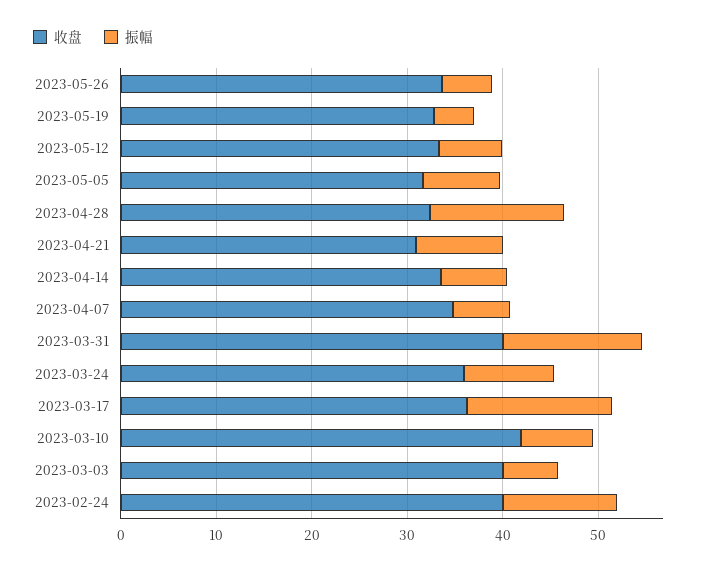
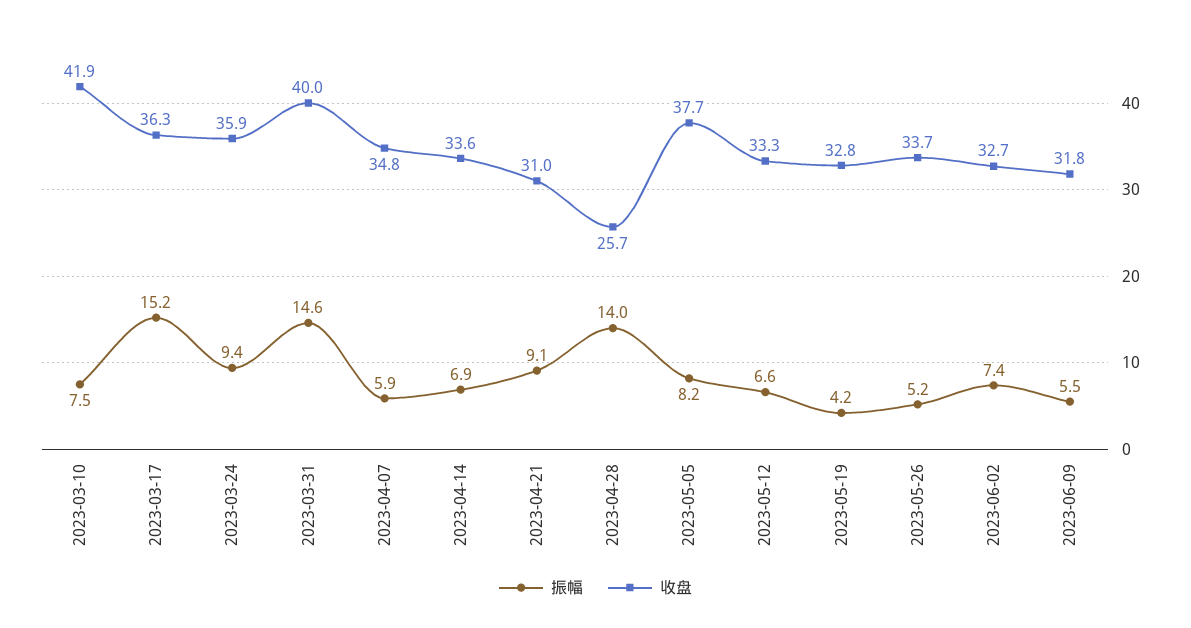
收盘, 2023-05-05: 32 -> 37.7
收盘, 2023-04-28: 32 -> 25.7
收盘, 2023-03-03: 40 -> none
振幅, 2023-03-03: 6 -> none
收盘, 2023-02-24: 40 -> none
振幅, 2023-02-24: 12 -> none
振幅, 2023-06-02: none -> 7.4
收盘, 2023-06-02: none -> 32.7
振幅, 2023-06-09: none -> 5.5
收盘, 2023-06-09: none -> 31.8

